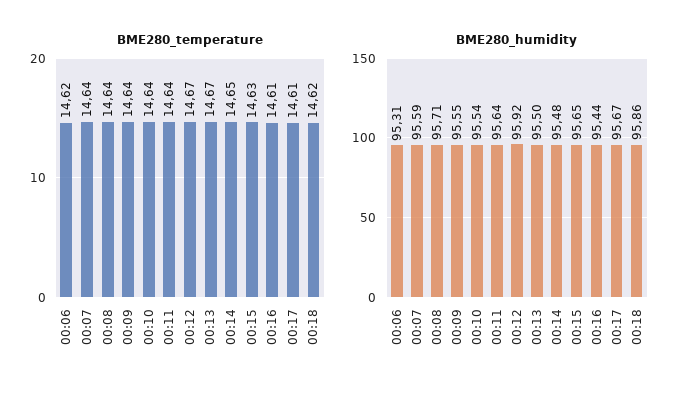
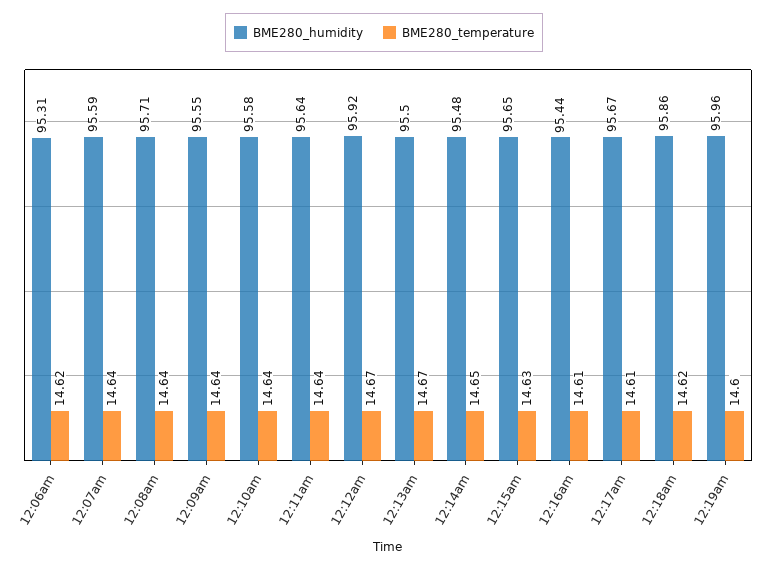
BME280_humidity, 00:10: 95.54 -> 95.58
BME280_humidity, 12:19am: none -> 95.96
BME280_temperature, 12:19am: none -> 14.6

